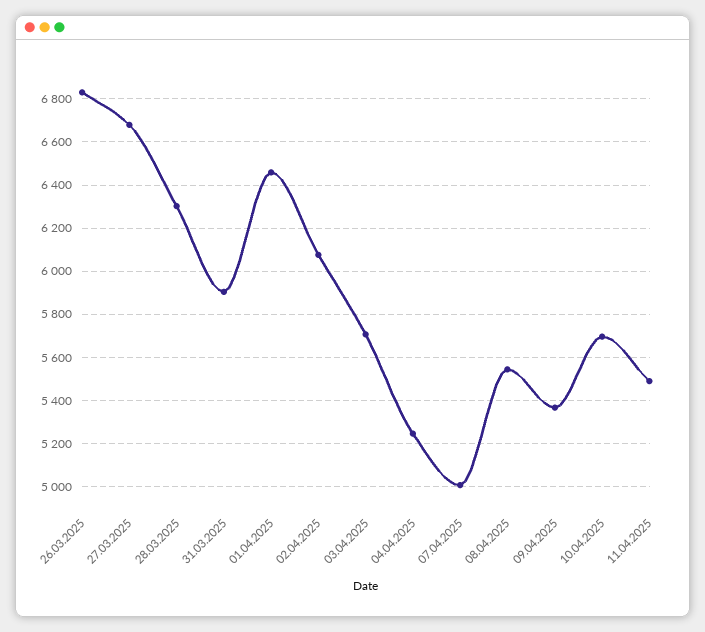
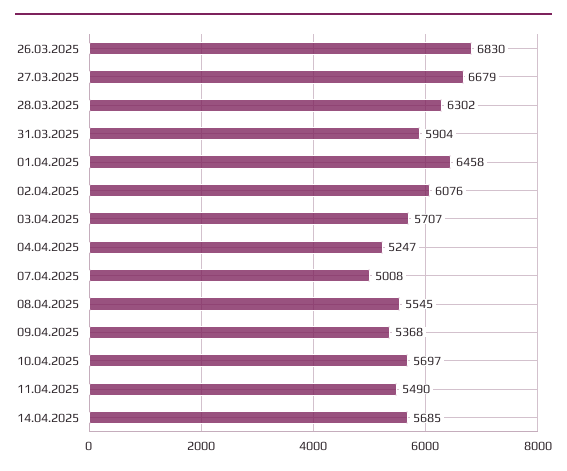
14.04.2025: none -> 5685

